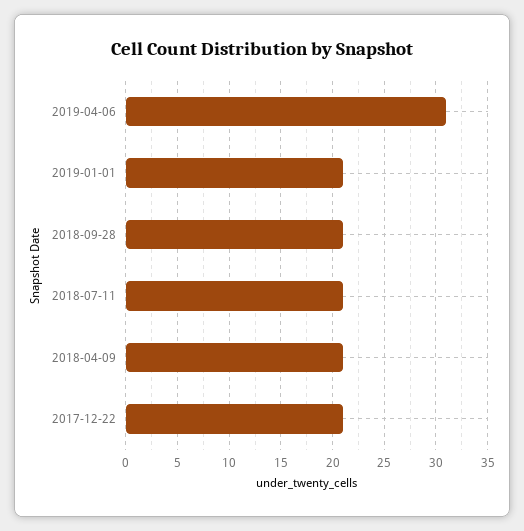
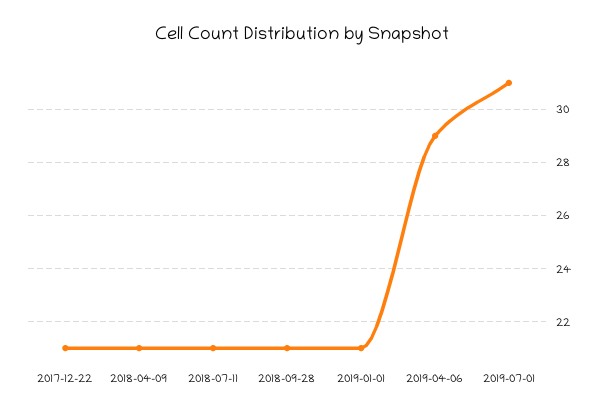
2019-04-06: 31 -> 29
2019-07-01: none -> 31

